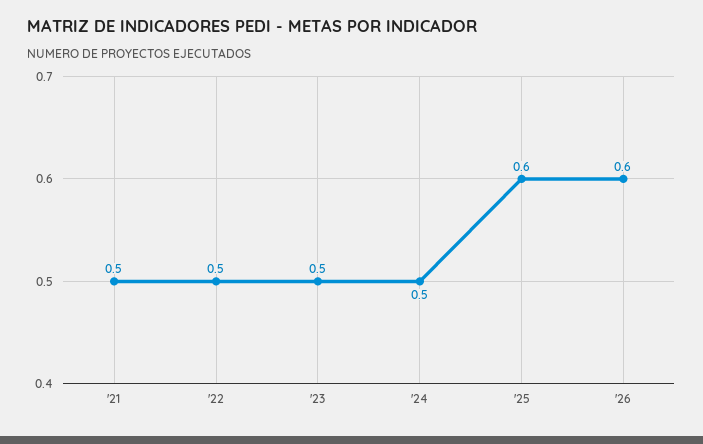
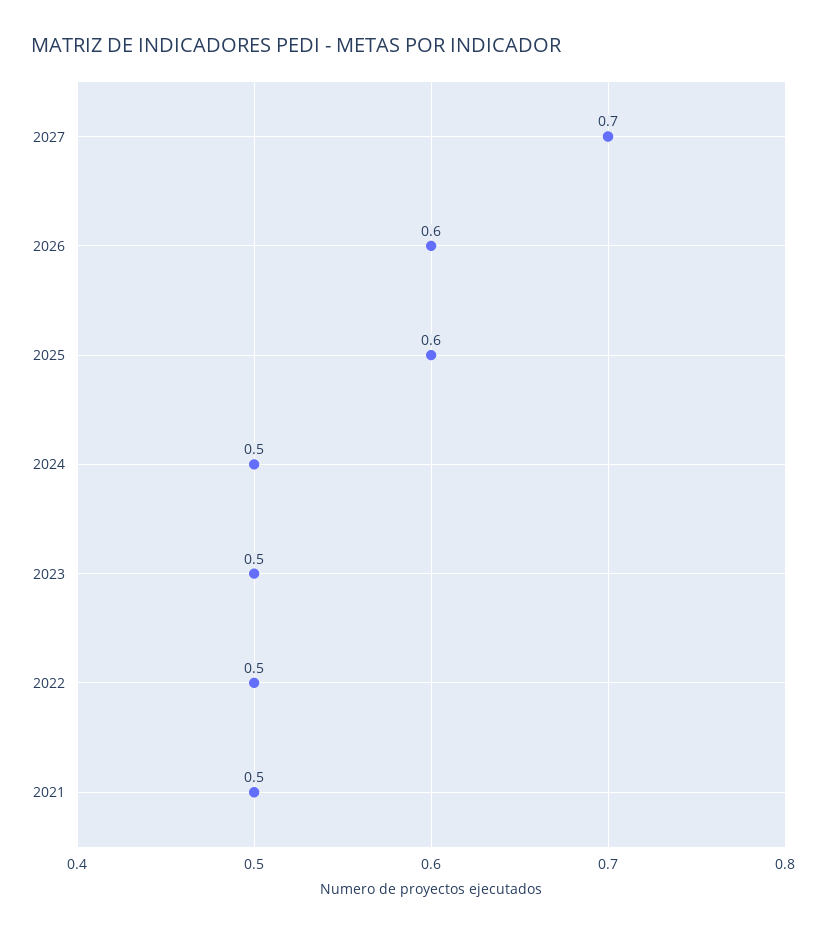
2027: none -> 0.7

